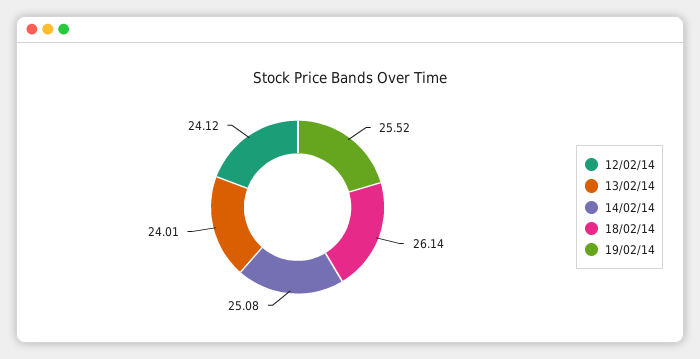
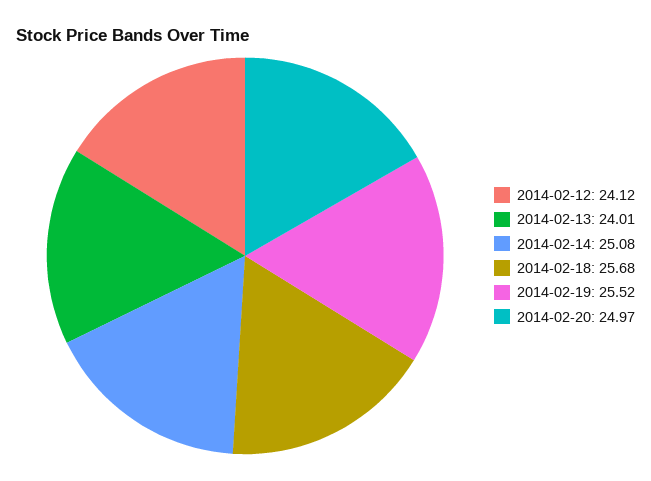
18/02/14: 26.14 -> 25.68
2014-02-20: none -> 24.97

